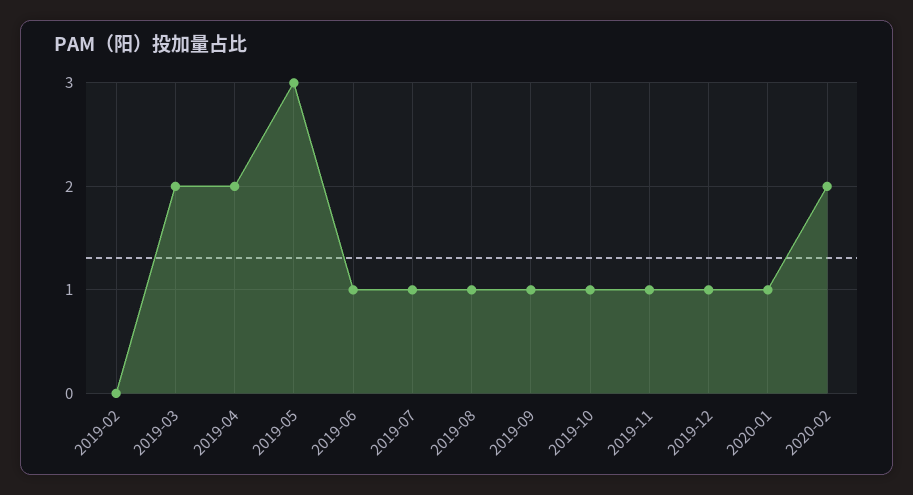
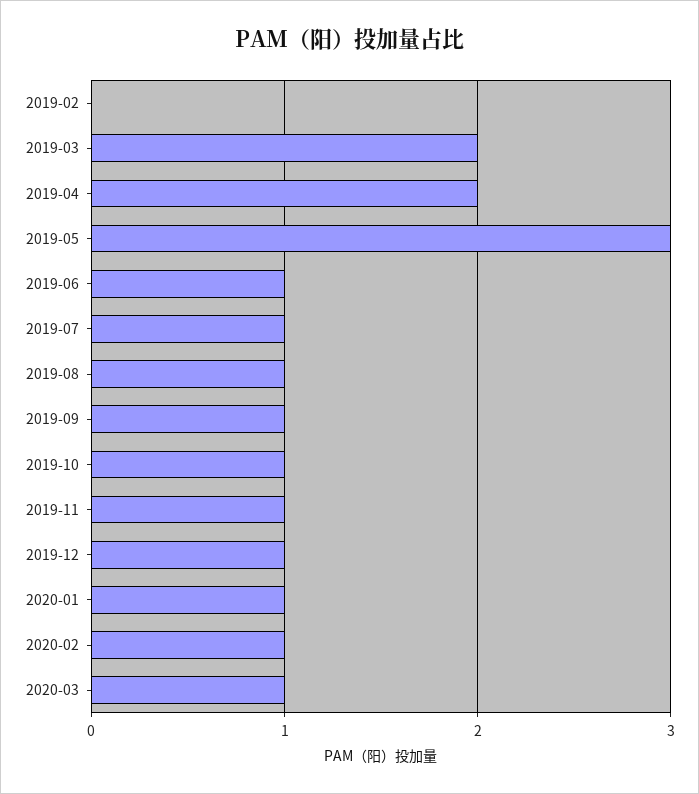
2020-02: 2 -> 1
2020-03: none -> 1

